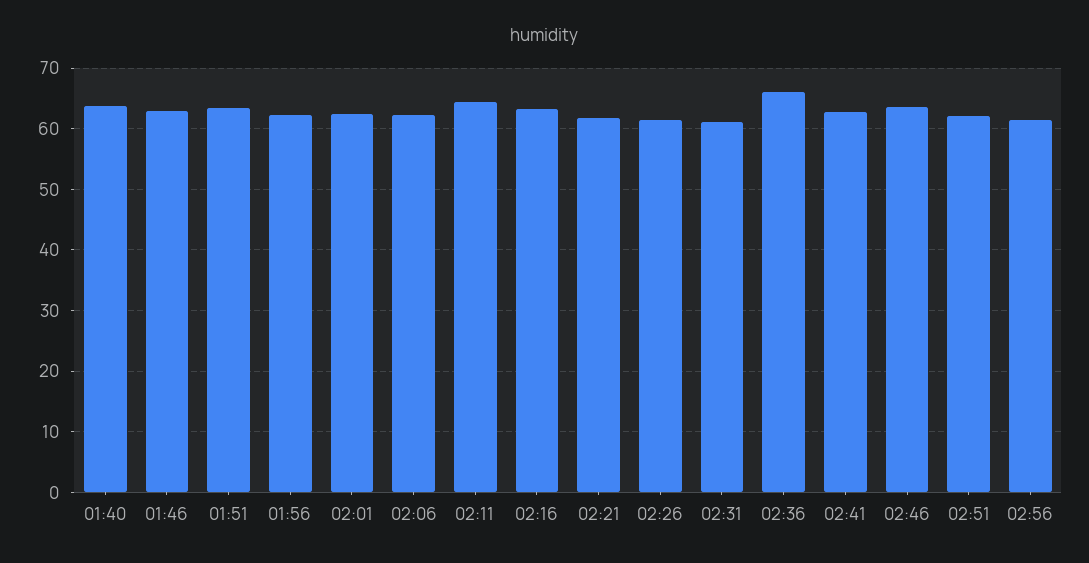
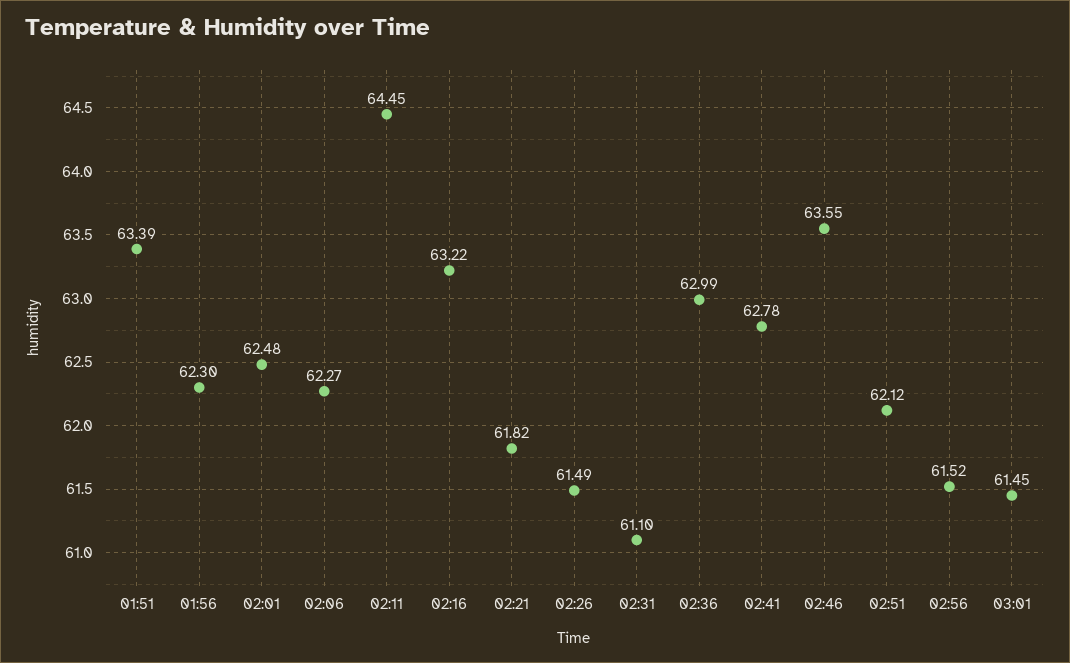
01:40: 64 -> none
01:46: 63 -> none
02:36: 66 -> 62.99
03:01: none -> 61.45

